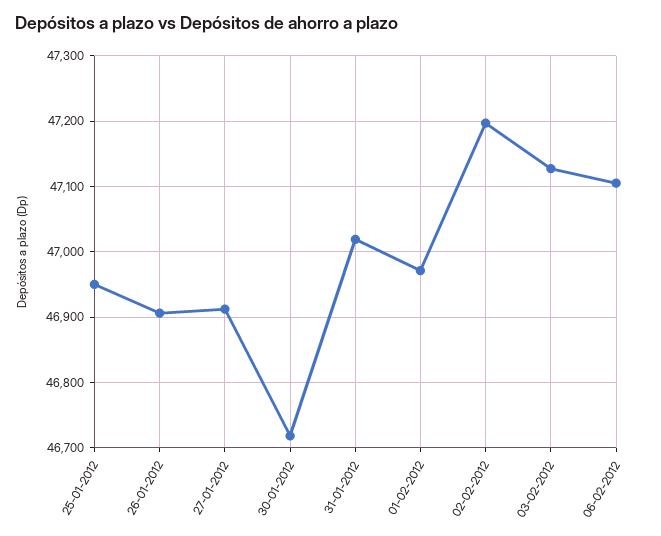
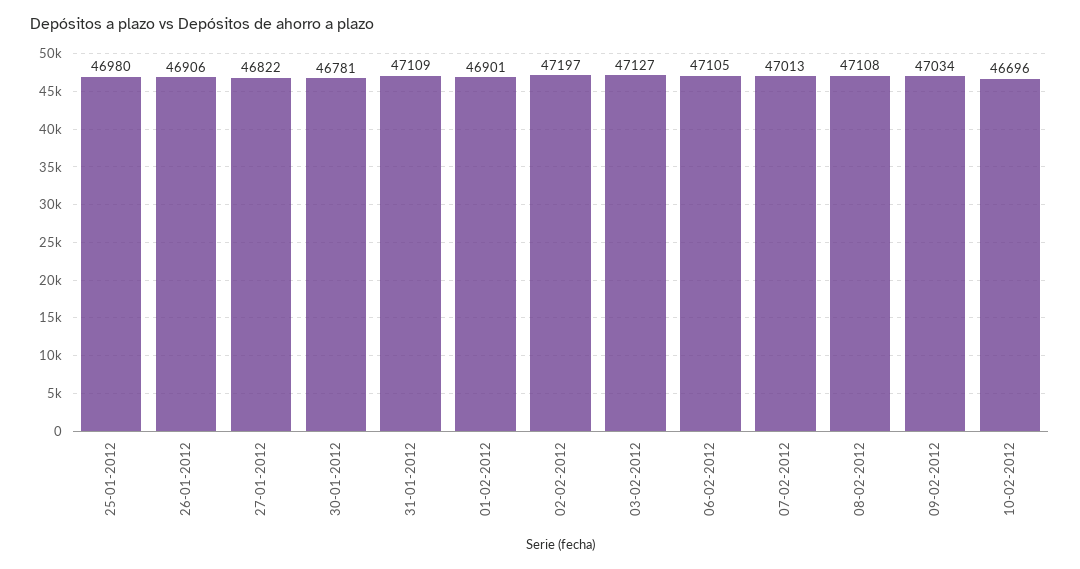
25-01-2012: 46950 -> 46980
27-01-2012: 46910 -> 46822
30-01-2012: 46720 -> 46781
31-01-2012: 47020 -> 47109
01-02-2012: 46970 -> 46901
07-02-2012: none -> 47013
08-02-2012: none -> 47108
09-02-2012: none -> 47034
10-02-2012: none -> 46696

